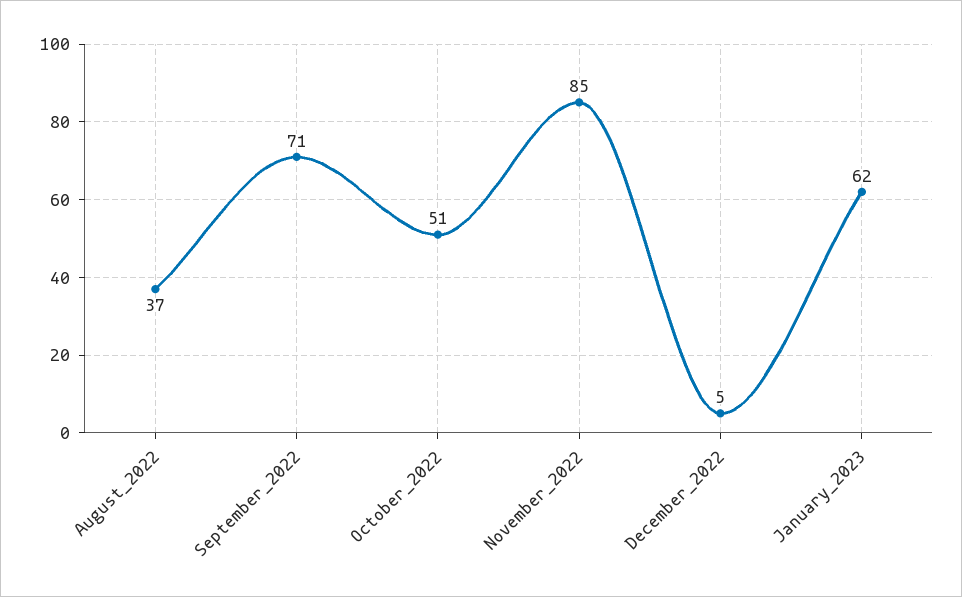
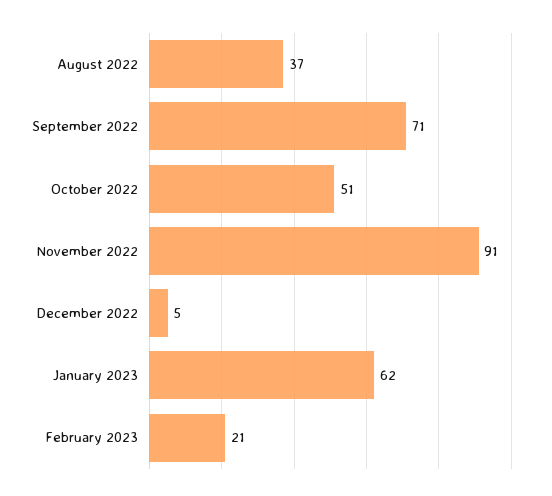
November_2022: 85 -> 91
February 2023: none -> 21

